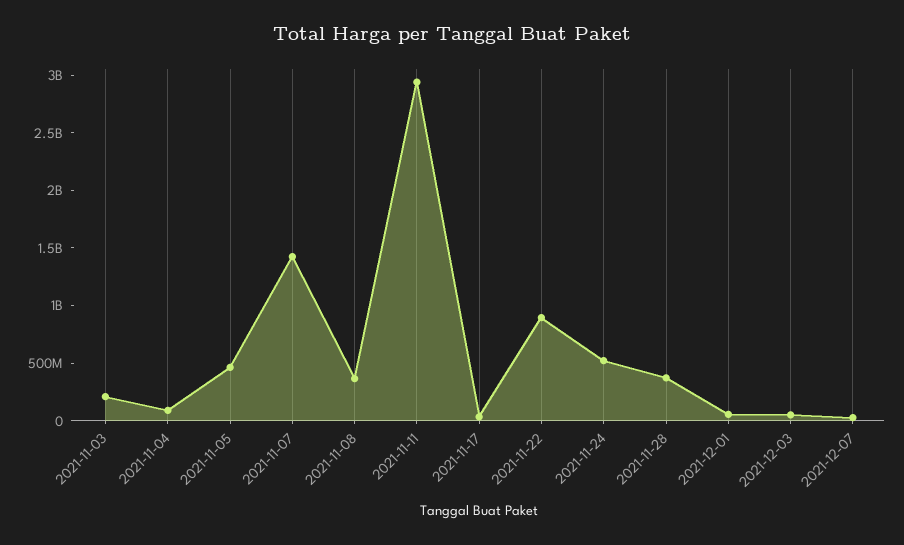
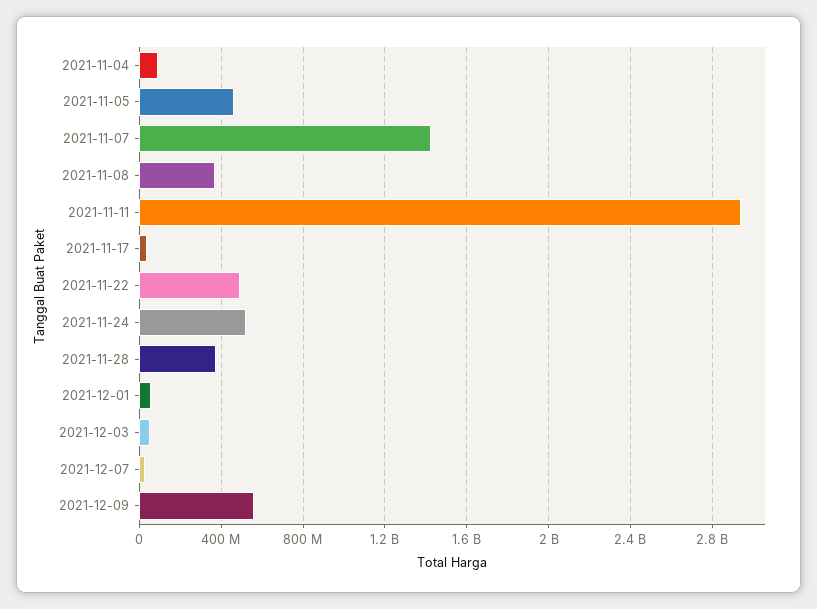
2021-11-03: 200000000 -> none
2021-11-22: 900000000 -> 500000000
2021-12-09: none -> 550000000

